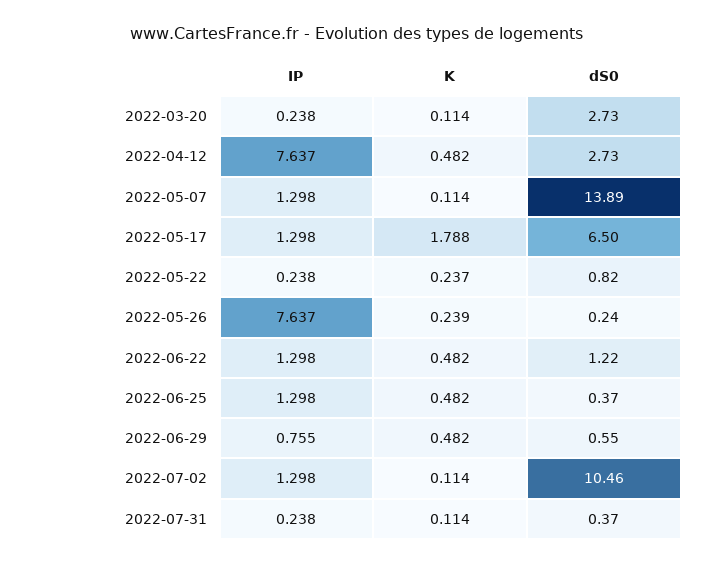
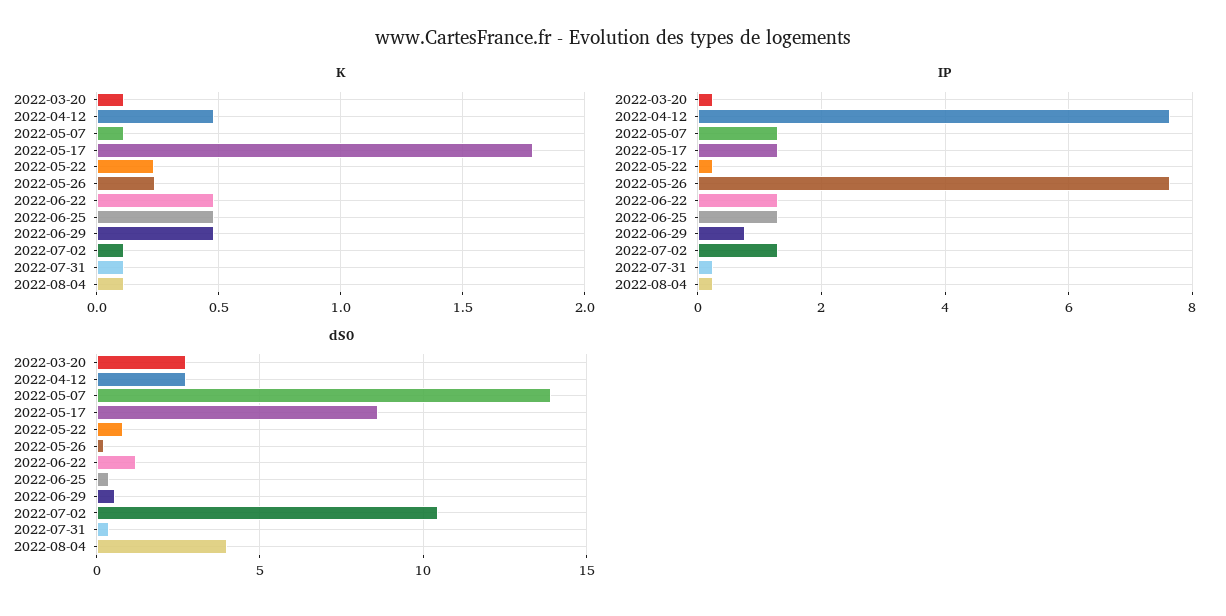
dS0, 2022-05-17: 6.5 -> 8.5
K, 2022-08-04: none -> 0.1
IP, 2022-08-04: none -> 0.2
dS0, 2022-08-04: none -> 4

